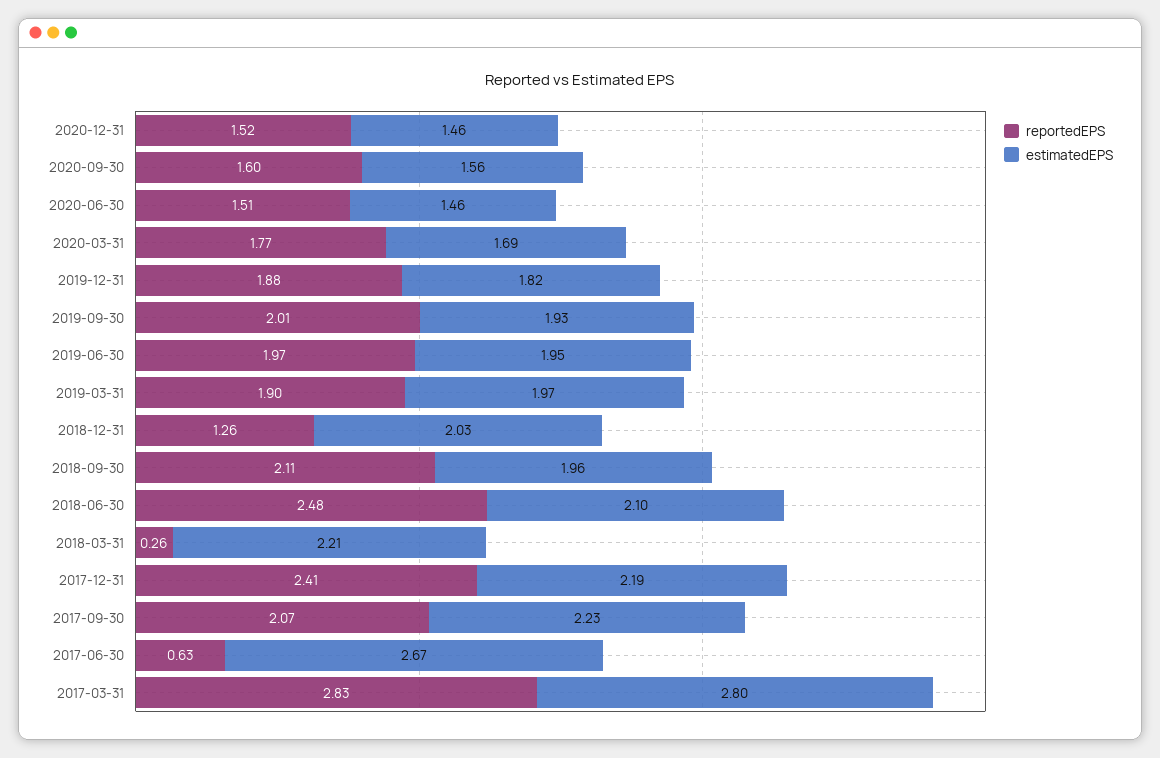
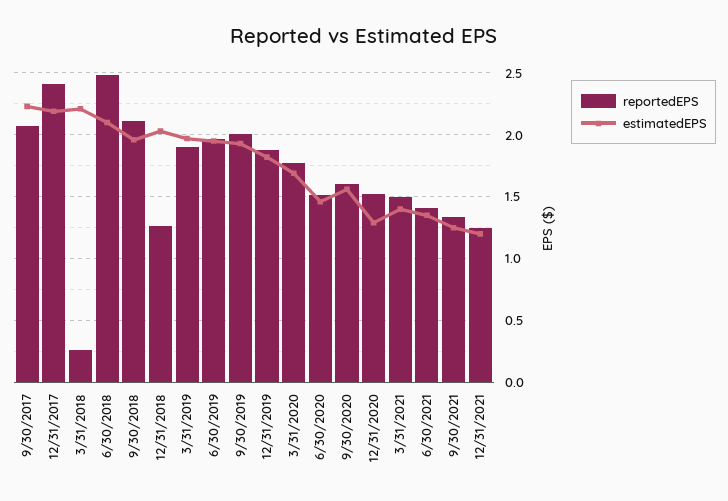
estimatedEPS, 2020-12-31: 1.46 -> 1.3
reportedEPS, 2017-06-30: 0.63 -> none
estimatedEPS, 2017-06-30: 2.67 -> none
reportedEPS, 2017-03-31: 2.83 -> none
estimatedEPS, 2017-03-31: 2.8 -> none
reportedEPS, 3/31/2021: none -> 1.5
estimatedEPS, 3/31/2021: none -> 1.4
reportedEPS, 6/30/2021: none -> 1.4
estimatedEPS, 6/30/2021: none -> 1.35
reportedEPS, 9/30/2021: none -> 1.35
estimatedEPS, 9/30/2021: none -> 1.25
reportedEPS, 12/31/2021: none -> 1.25
estimatedEPS, 12/31/2021: none -> 1.2

